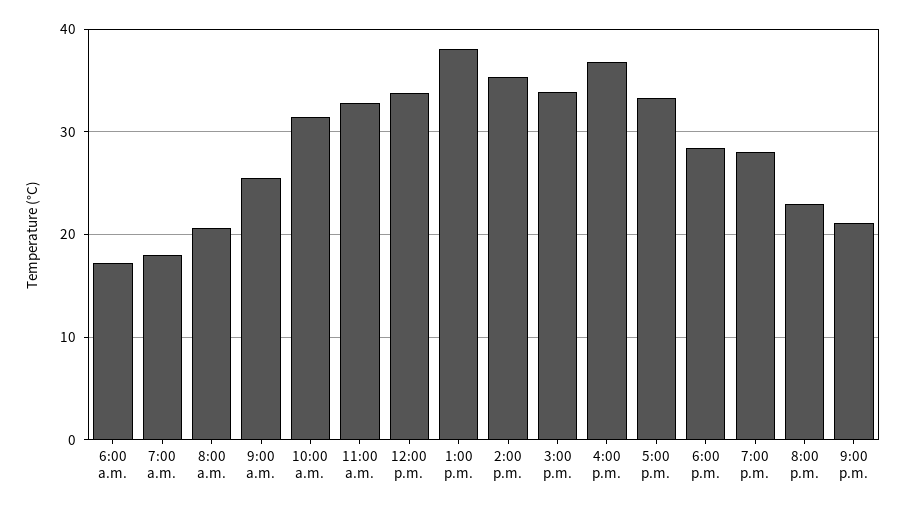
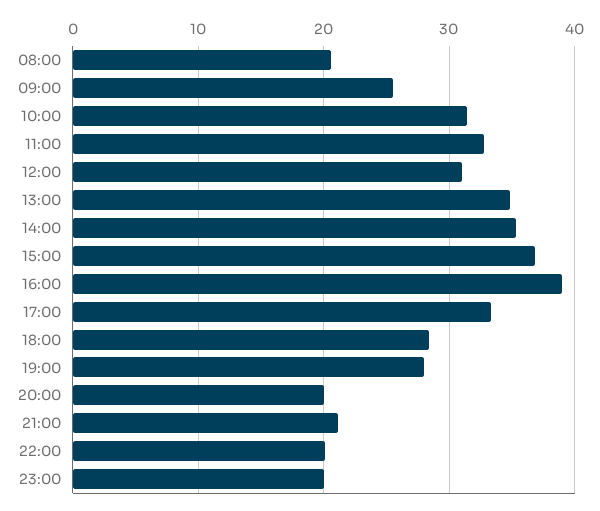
6:00 a.m.: 17 -> none
7:00 a.m.: 18 -> none
12:00 p.m.: 34 -> 31
1:00 p.m.: 38 -> 35
3:00 p.m.: 34 -> 37
4:00 p.m.: 37 -> 39
8:00 p.m.: 23 -> 20
22:00: none -> 20
23:00: none -> 20

